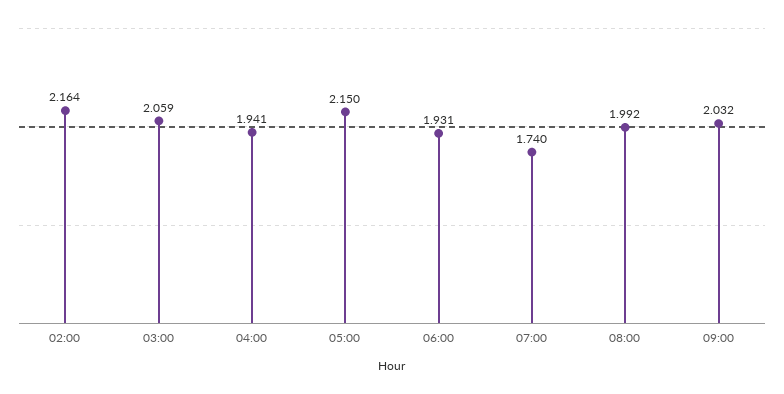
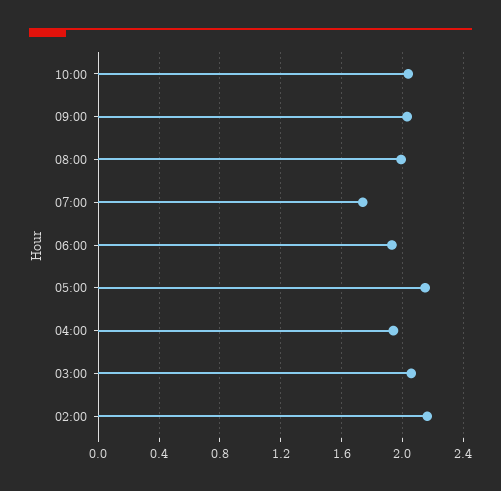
10:00: none -> 2.05

